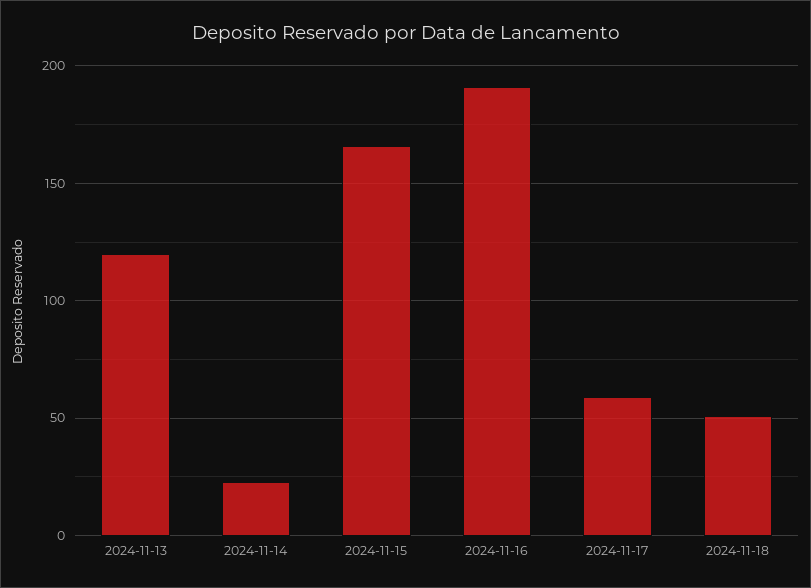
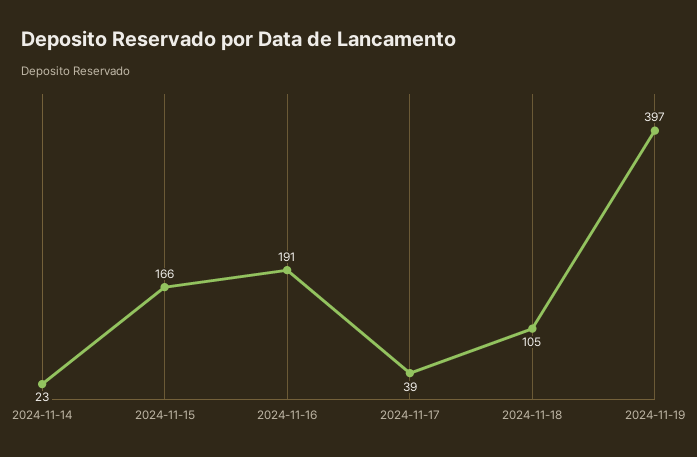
2024-11-13: 120 -> none
2024-11-17: 60 -> 39
2024-11-18: 50 -> 105
2024-11-19: none -> 397

